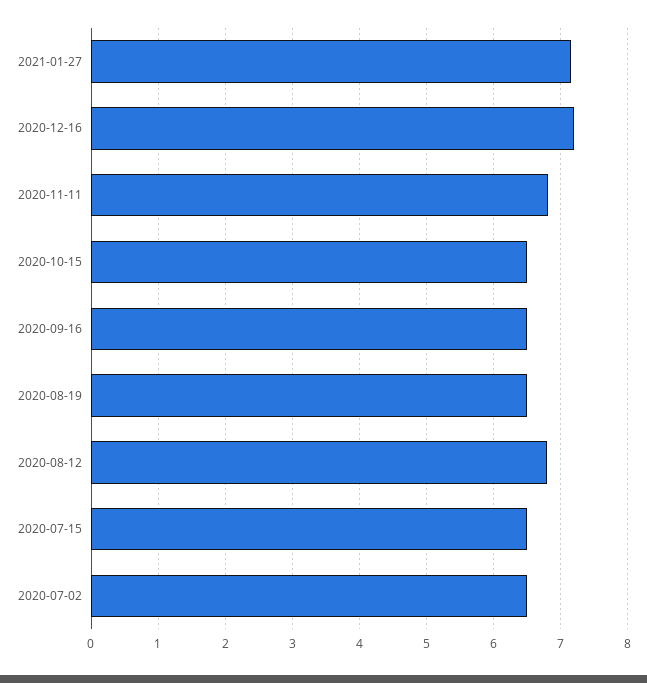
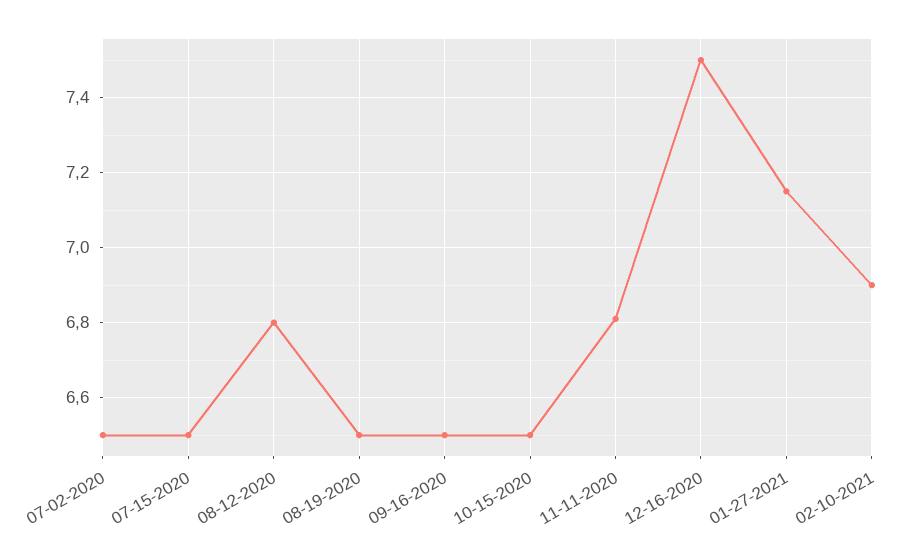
2020-12-16: 7.2 -> 7.5
02-10-2021: none -> 6.9

